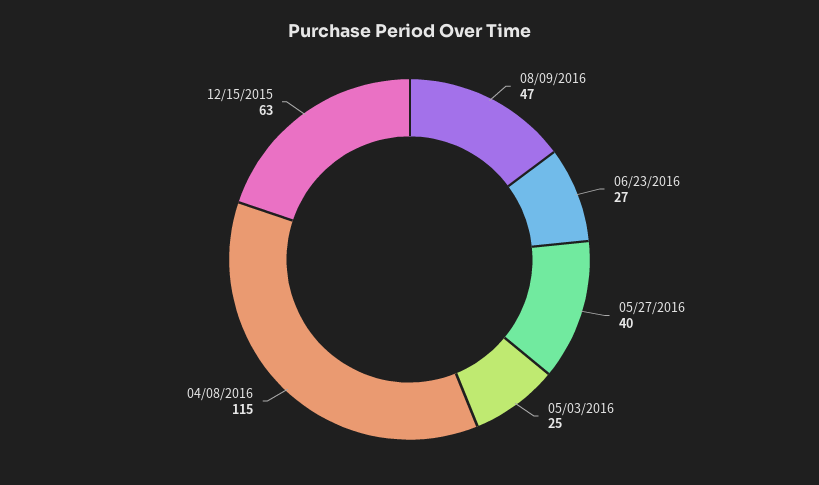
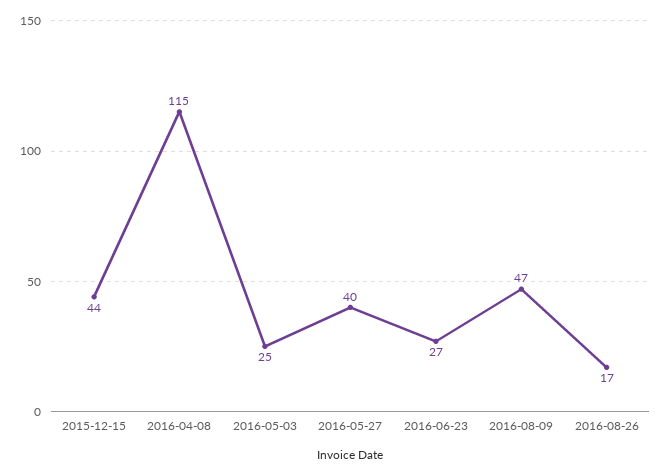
12/15/2015: 63 -> 44
2016-08-26: none -> 17

